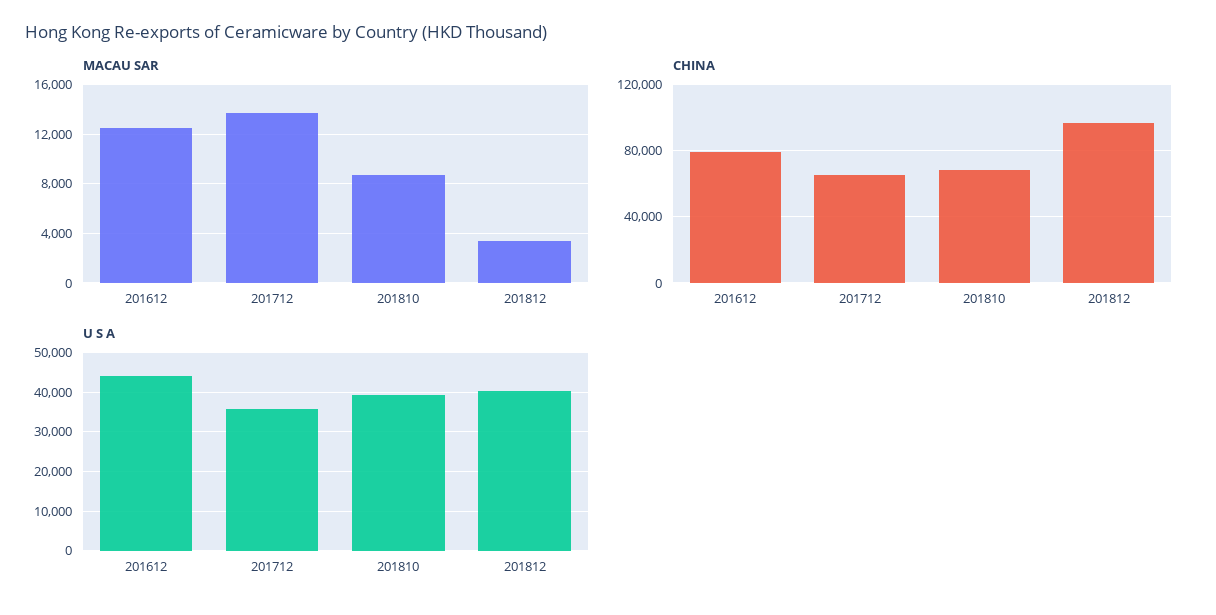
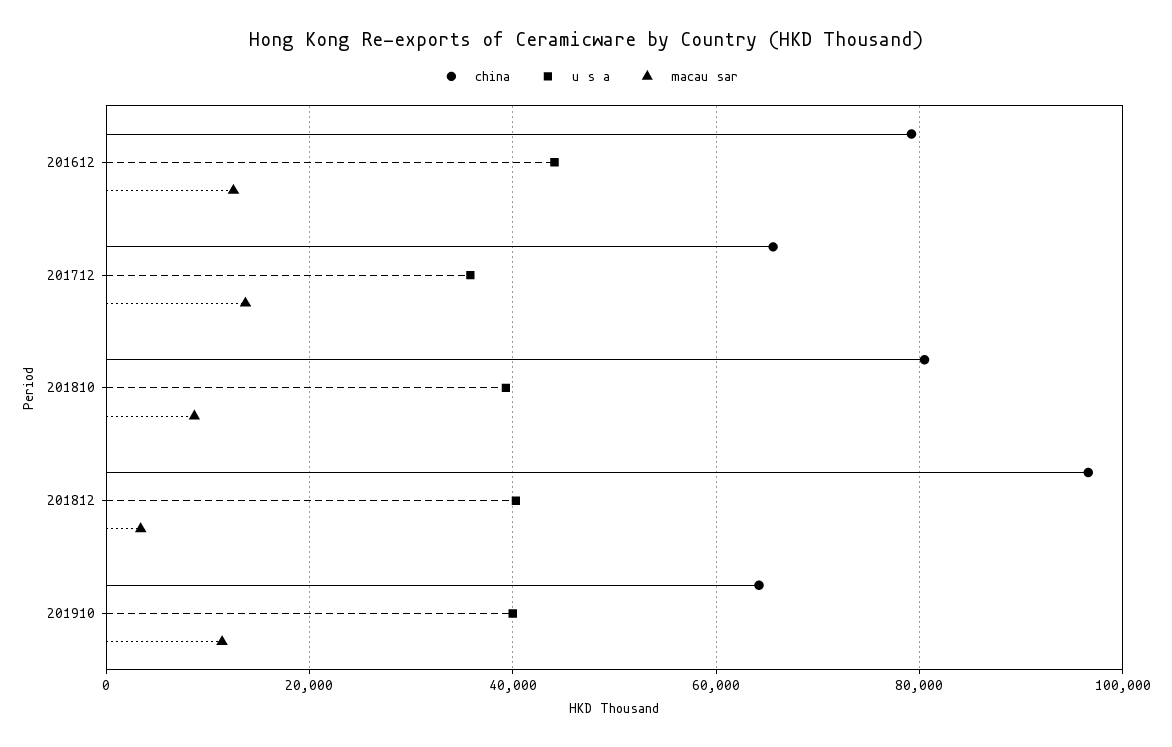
CHINA, 201810: 70000 -> 80000
CHINA, 201910: none -> 64000
U S A, 201910: none -> 40000
MACAU SAR, 201910: none -> 12000

